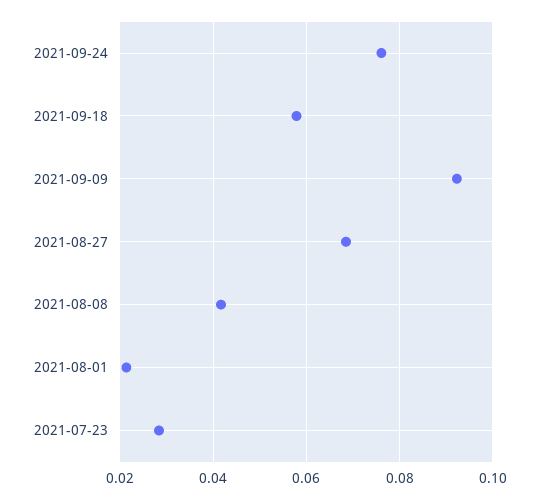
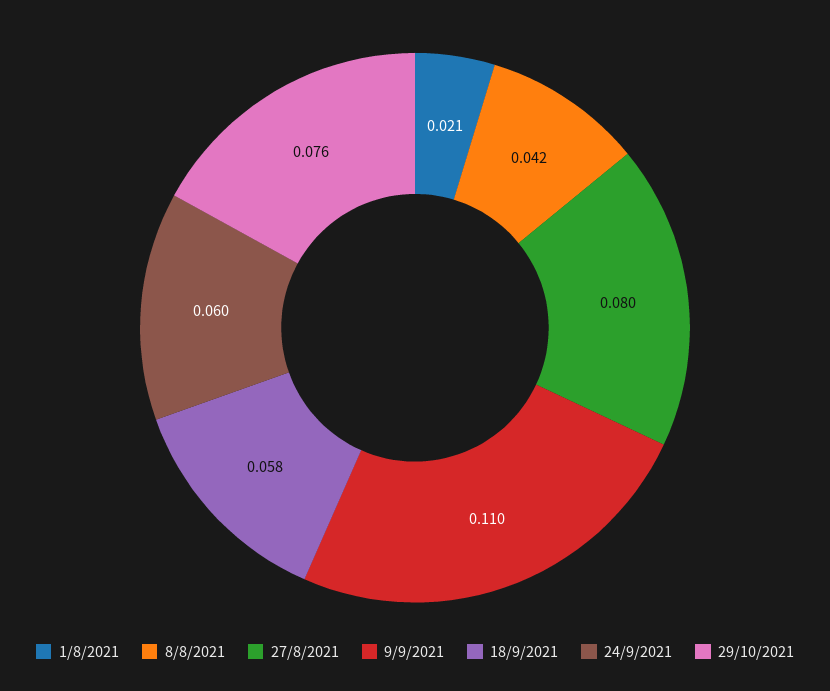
2021-09-24: 0.076 -> 0.06
2021-09-09: 0.092 -> 0.11
2021-08-27: 0.068 -> 0.08
2021-07-23: 0.028 -> none
29/10/2021: none -> 0.076

